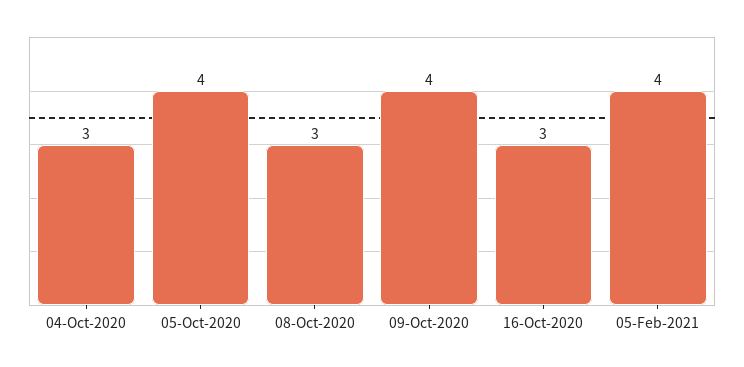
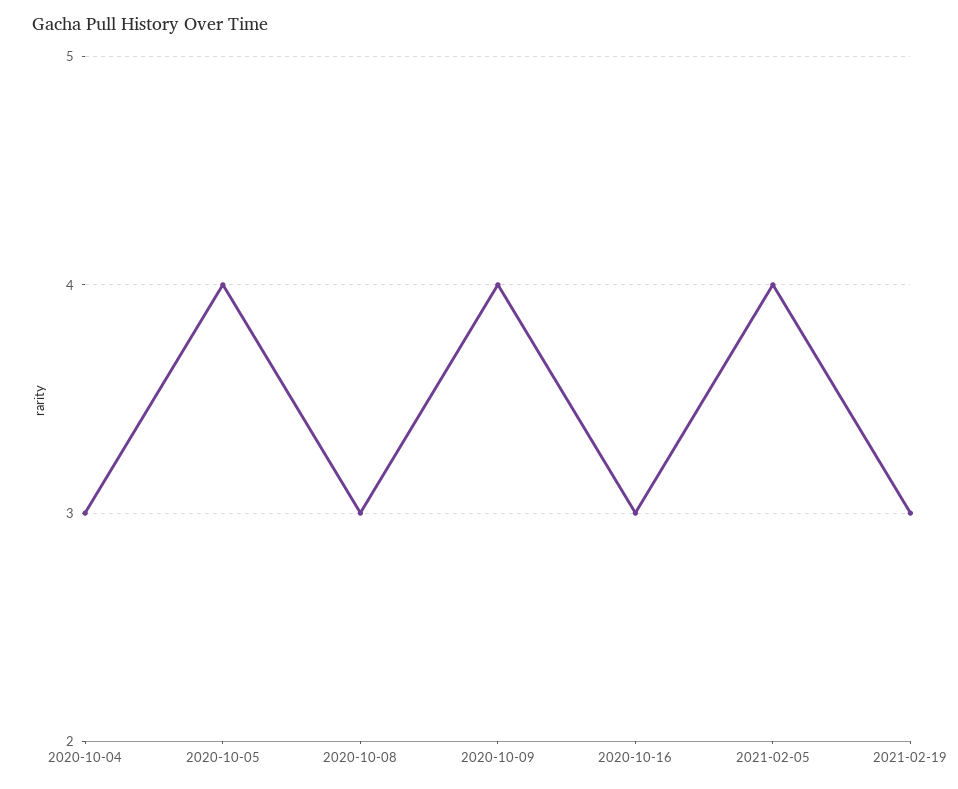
2021-02-19: none -> 3

